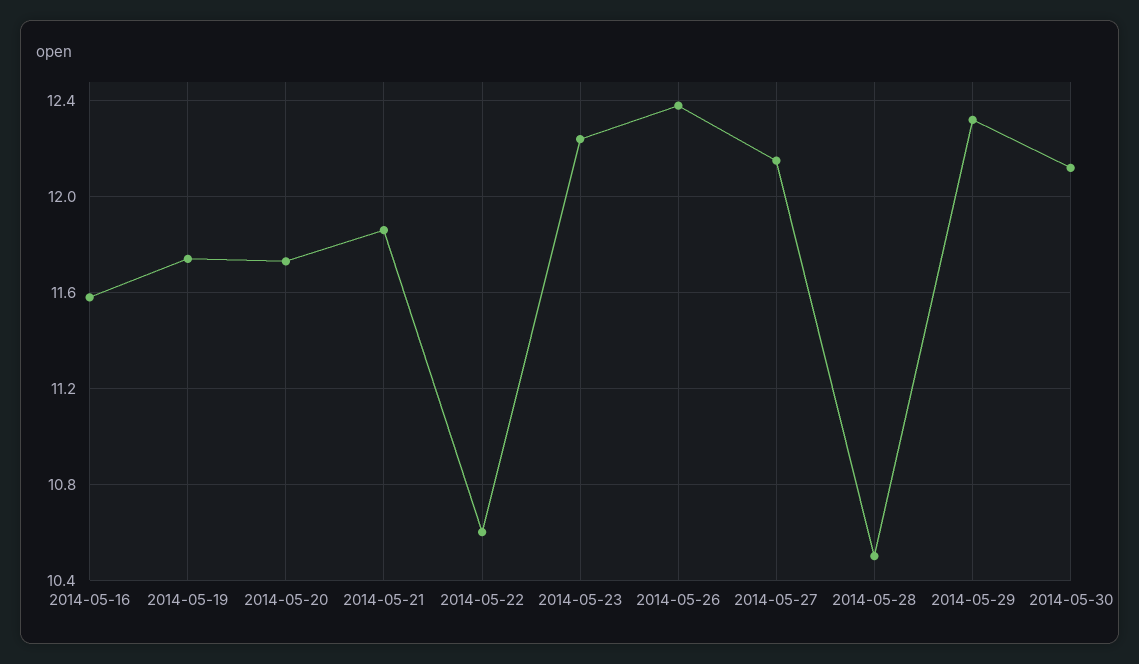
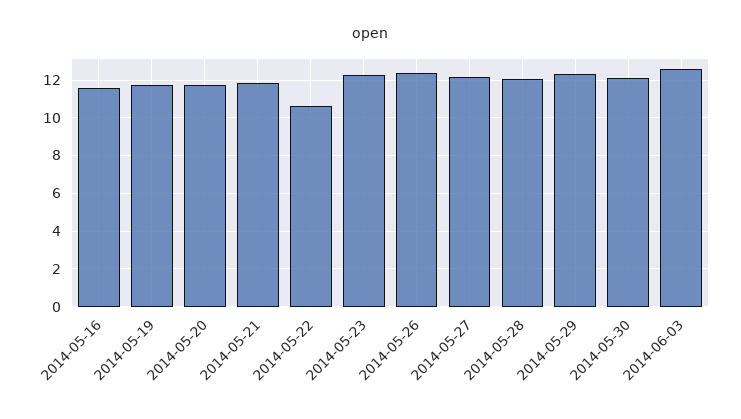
2014-05-28: 10.5 -> 12
2014-06-03: none -> 12.5

